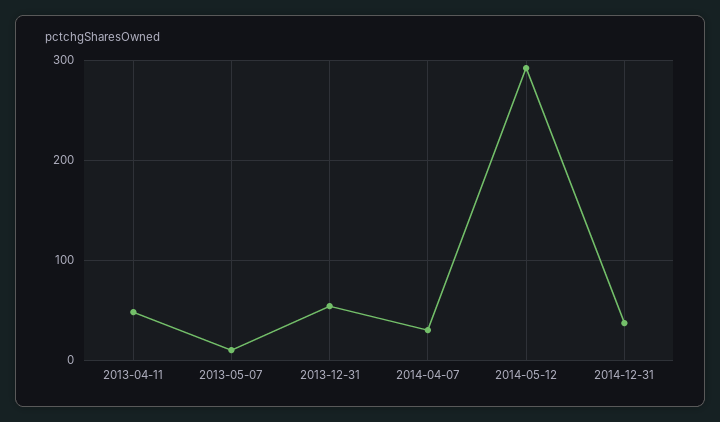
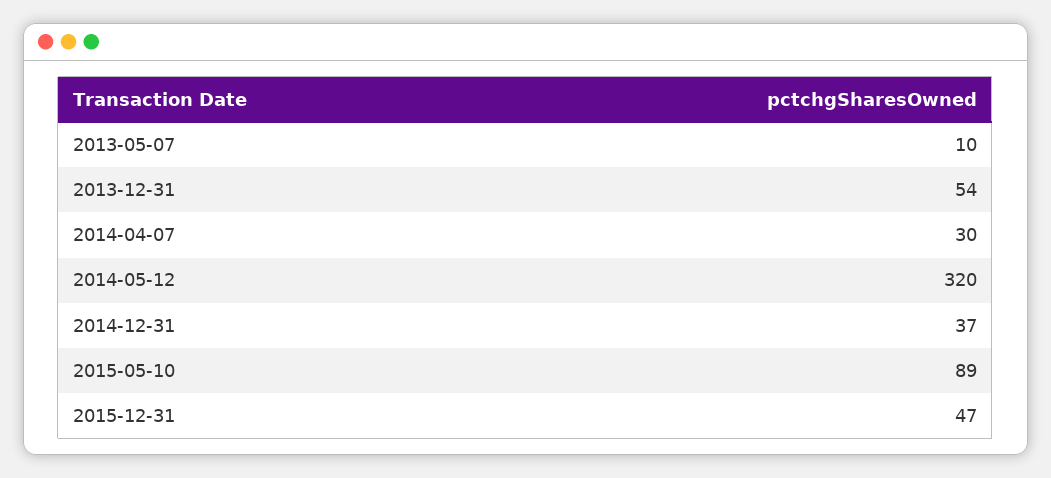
2013-04-11: 50 -> none
2014-05-12: 290 -> 320
2015-05-10: none -> 89
2015-12-31: none -> 47

